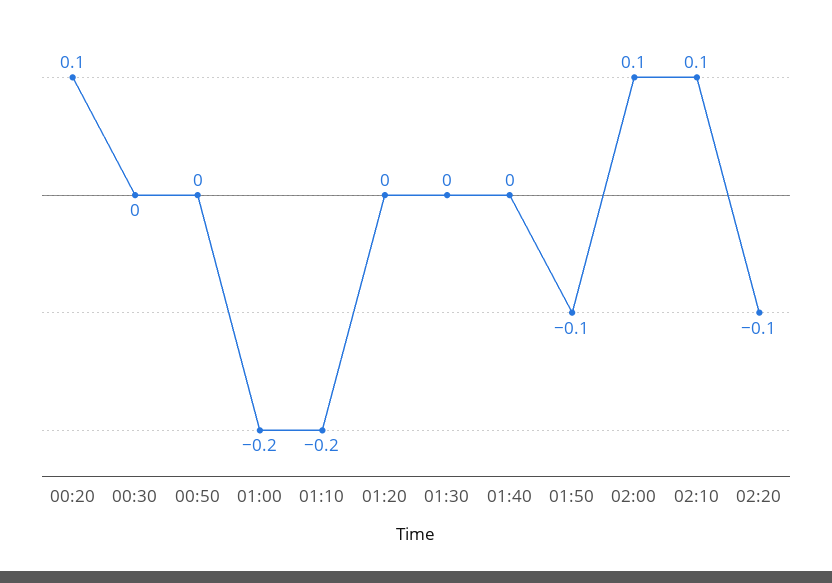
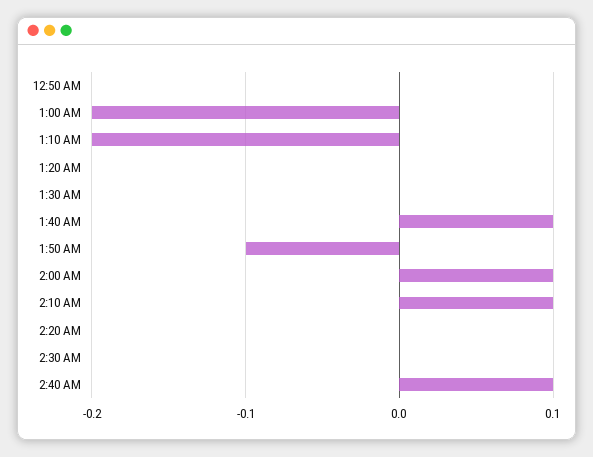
00:20: 0.1 -> none
00:30: 0 -> none
01:40: 0 -> 0.1
02:20: -0.1 -> 0
2:30 AM: none -> 0
2:40 AM: none -> 0.1

